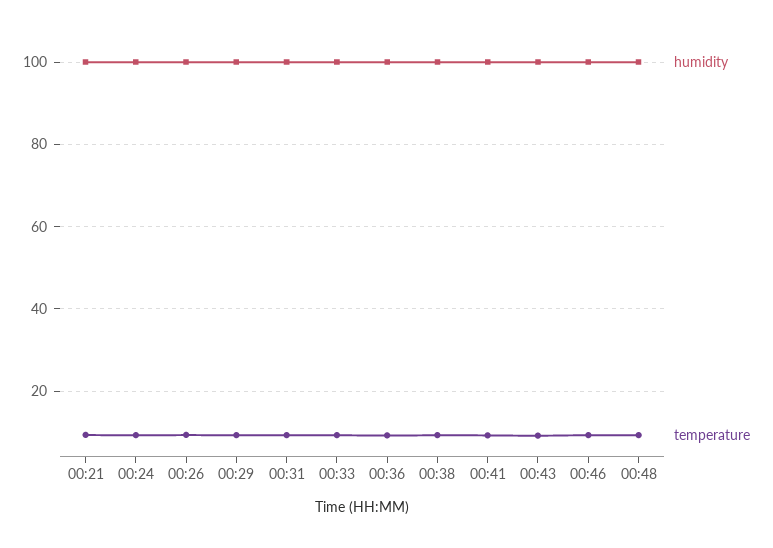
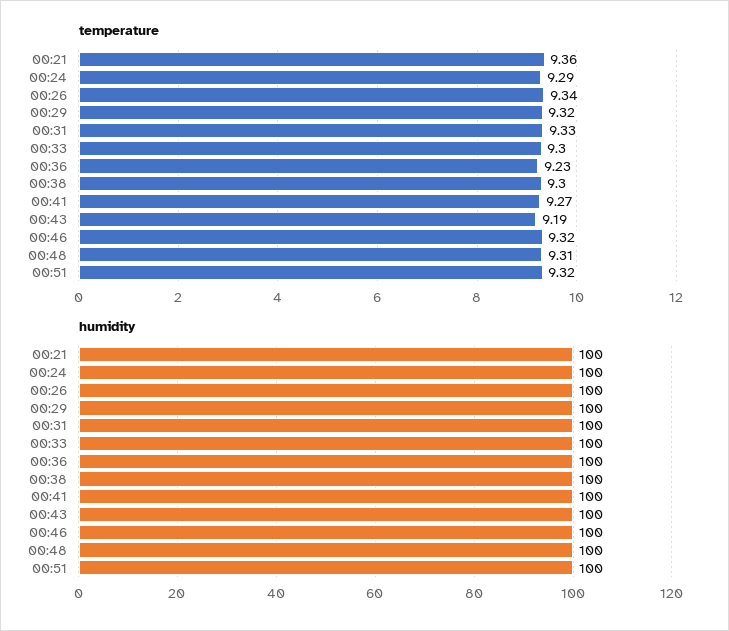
temperature, 00:51: none -> 9.32
humidity, 00:51: none -> 100

